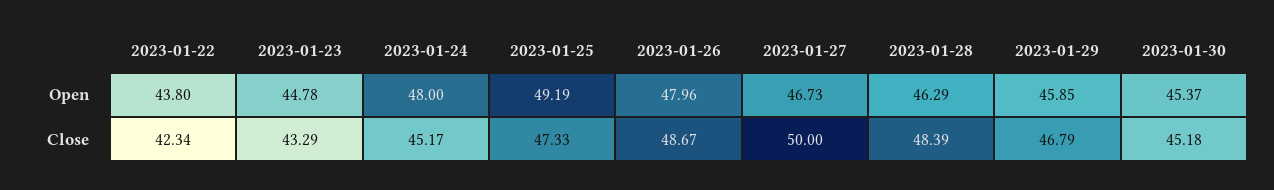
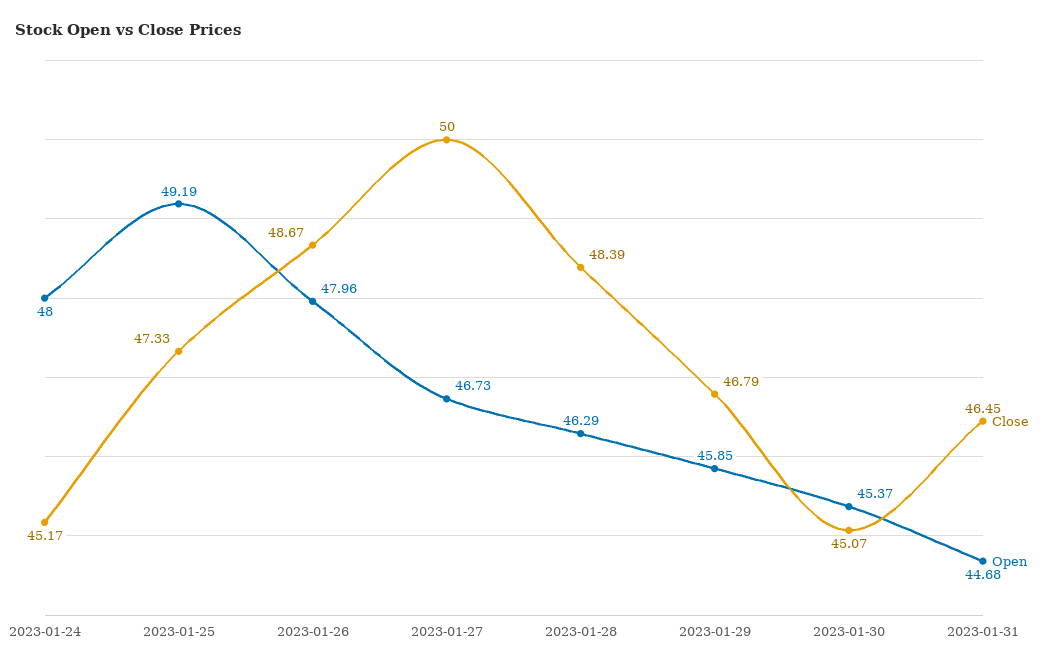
Open, 2023-01-22: 43.8 -> none
Open, 2023-01-23: 44.78 -> none
Close, 2023-01-22: 42.34 -> none
Close, 2023-01-23: 43.29 -> none
Close, 2023-01-30: 45.18 -> 45.07
Close, 2023-01-31: none -> 46.45
Open, 2023-01-31: none -> 44.68

